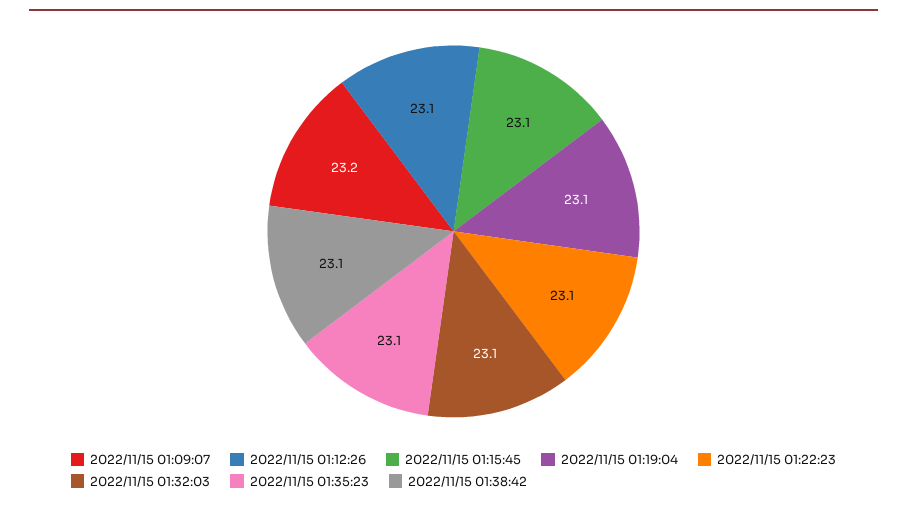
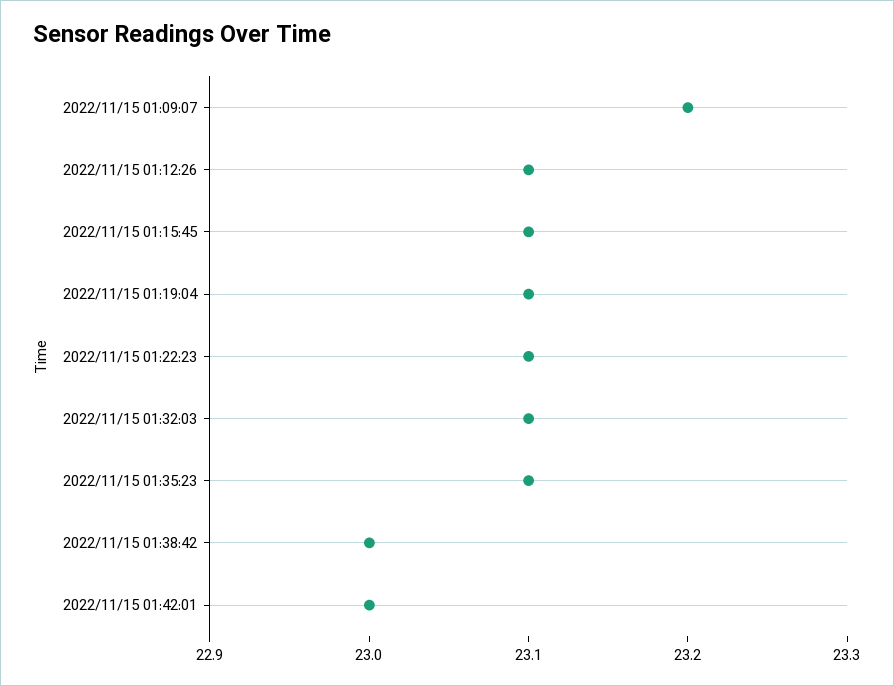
2022/11/15 01:38:42: 23.1 -> 23
2022/11/15 01:42:01: none -> 23

